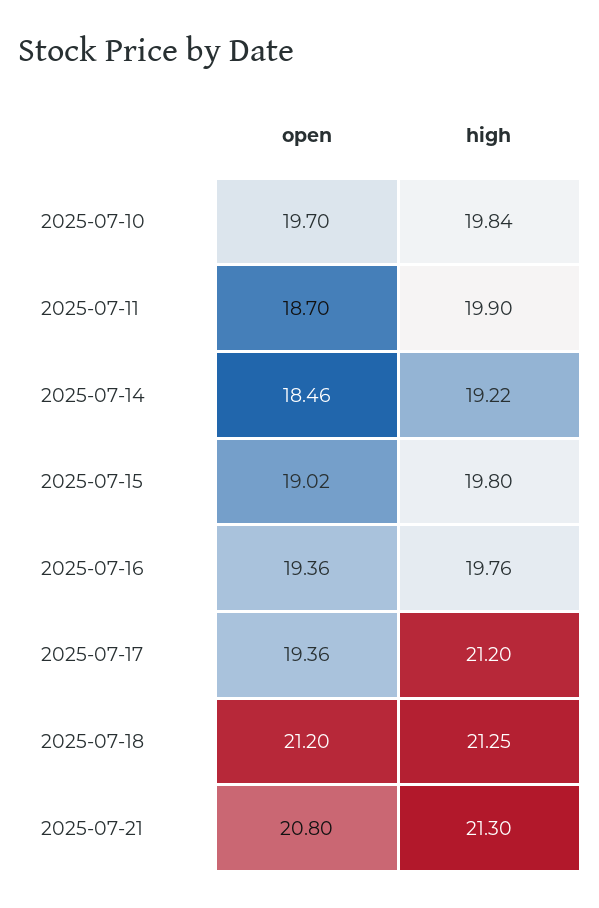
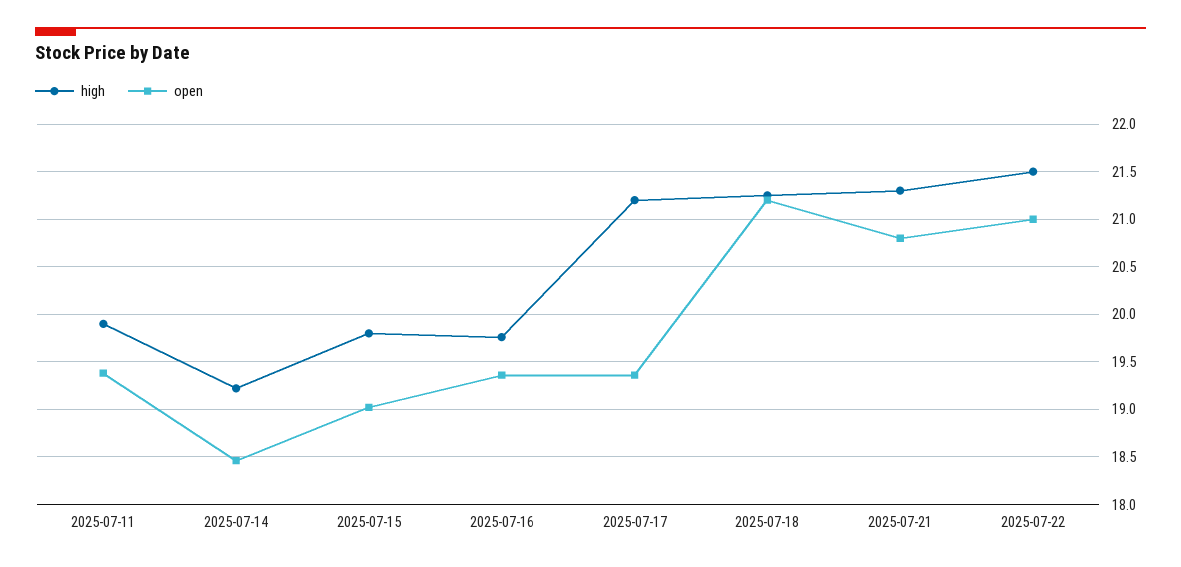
open, 2025-07-10: 19.7 -> none
high, 2025-07-10: 19.84 -> none
open, 2025-07-11: 18.7 -> 19.4
high, 2025-07-22: none -> 21.5
open, 2025-07-22: none -> 21

